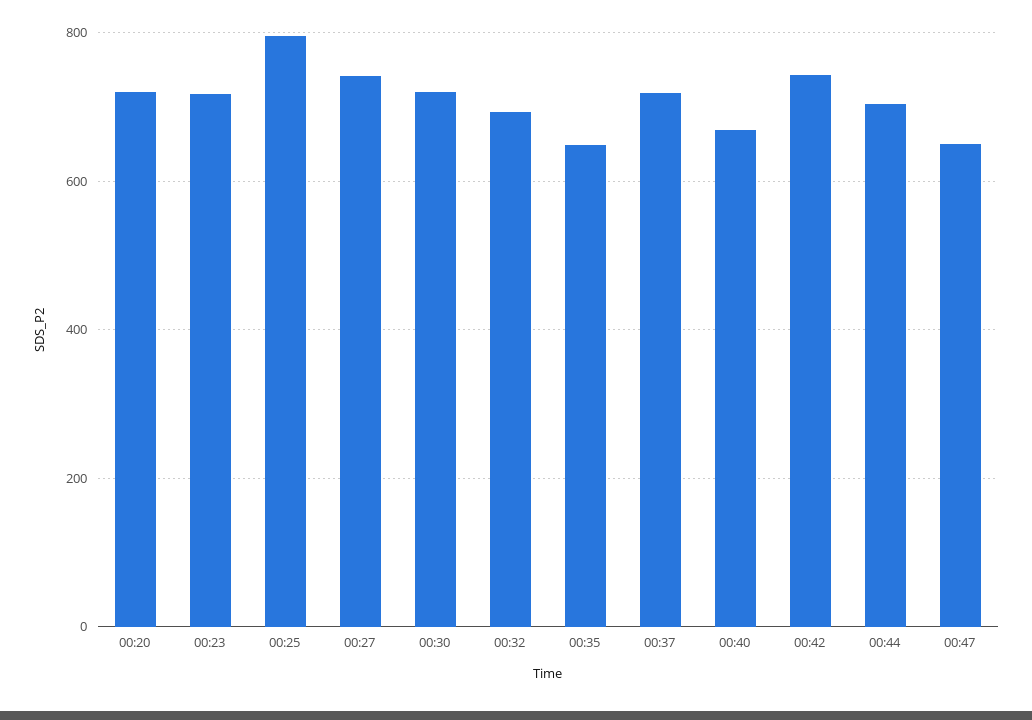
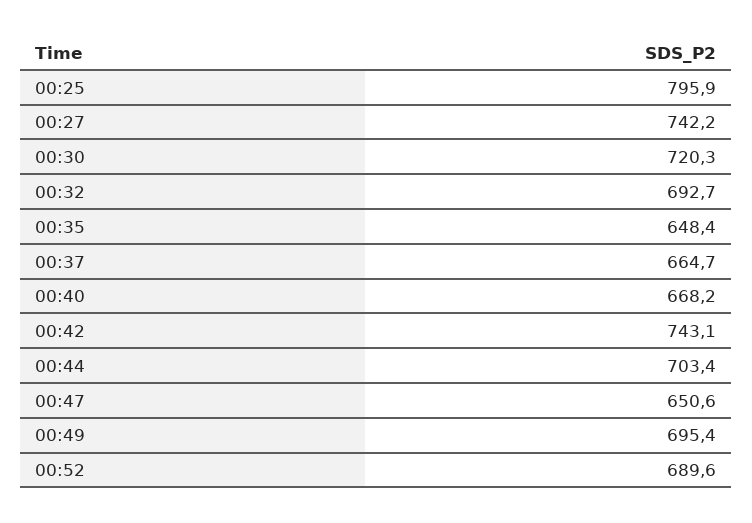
00:20: 720 -> none
00:23: 720 -> none
00:37: 720 -> 664.7
00:49: none -> 695.4
00:52: none -> 689.6

